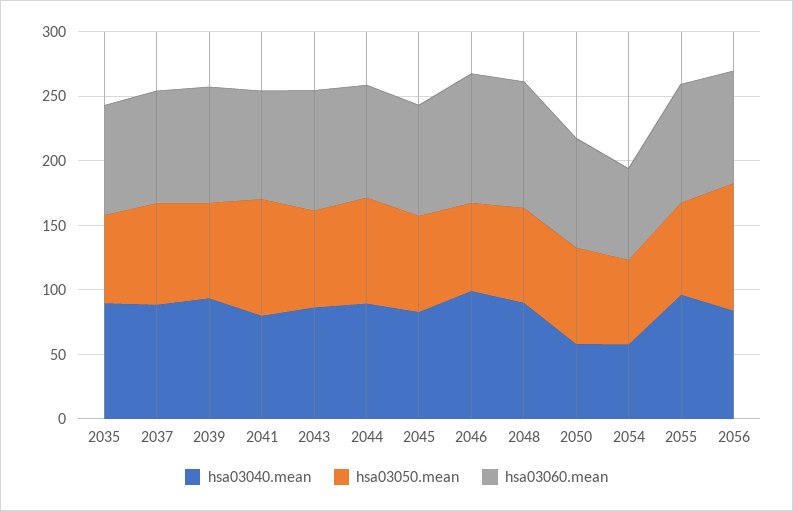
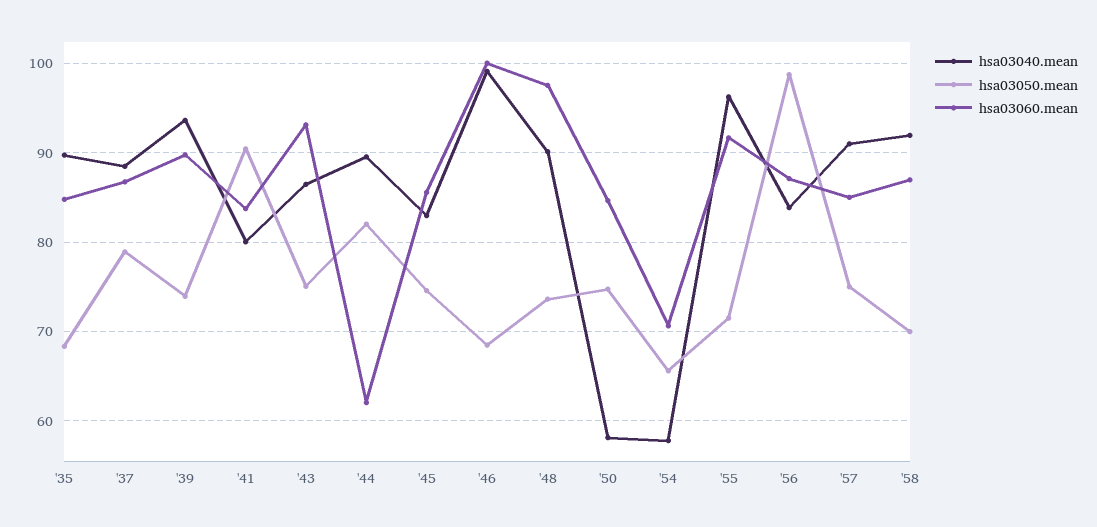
hsa03060.mean, 2044: 90 -> 62
hsa03040.mean, '57: none -> 91
hsa03050.mean, '57: none -> 75
hsa03060.mean, '57: none -> 85
hsa03040.mean, '58: none -> 92
hsa03050.mean, '58: none -> 70
hsa03060.mean, '58: none -> 87

